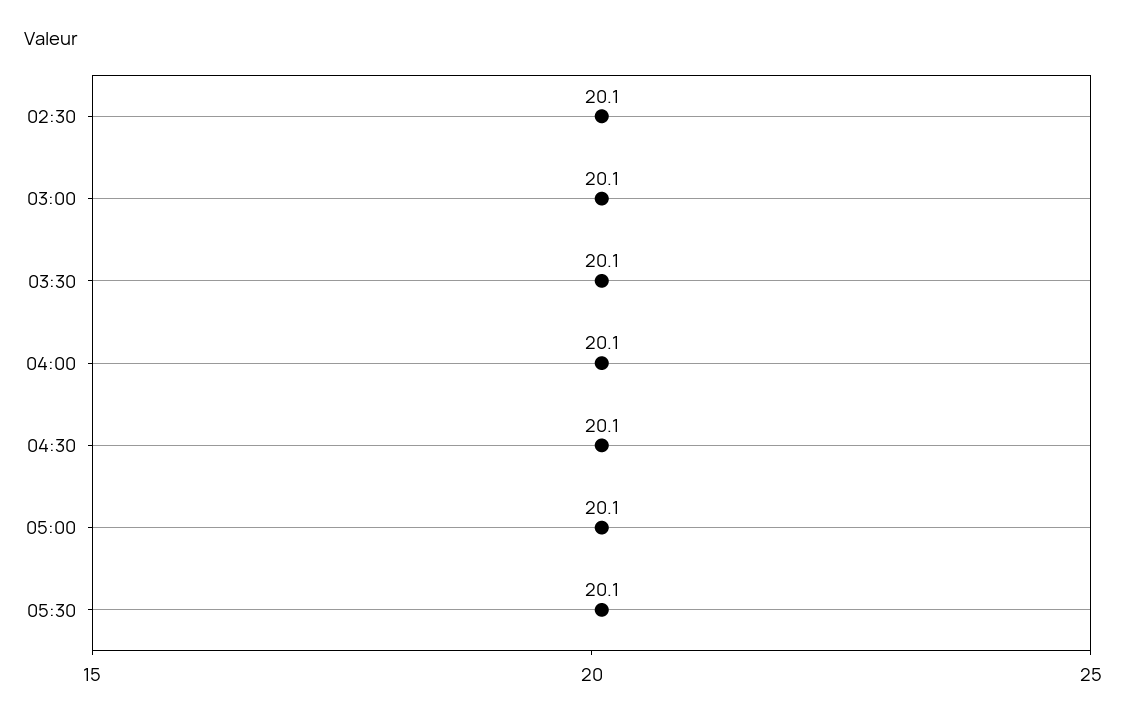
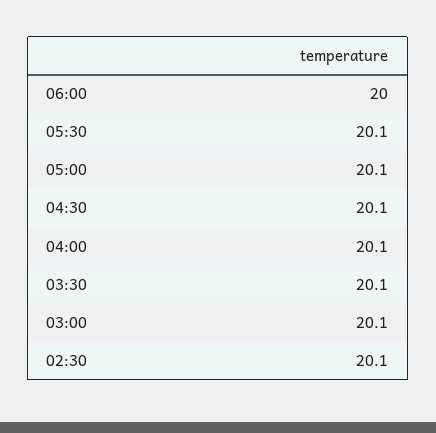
06:00: none -> 20

